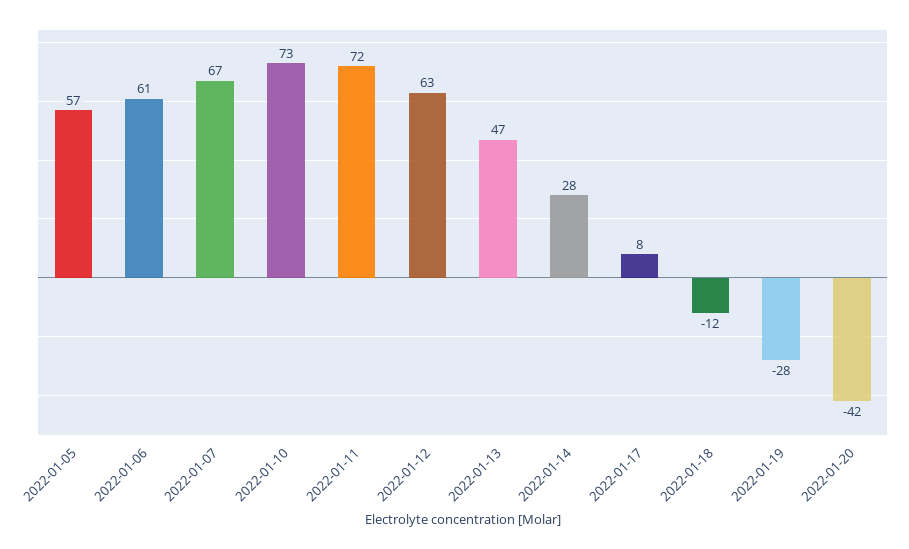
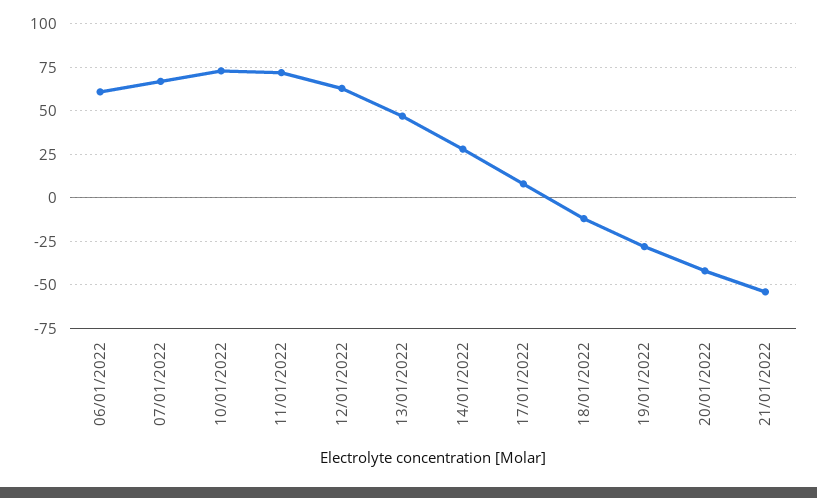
2022-01-05: 57 -> none
21/01/2022: none -> -55

